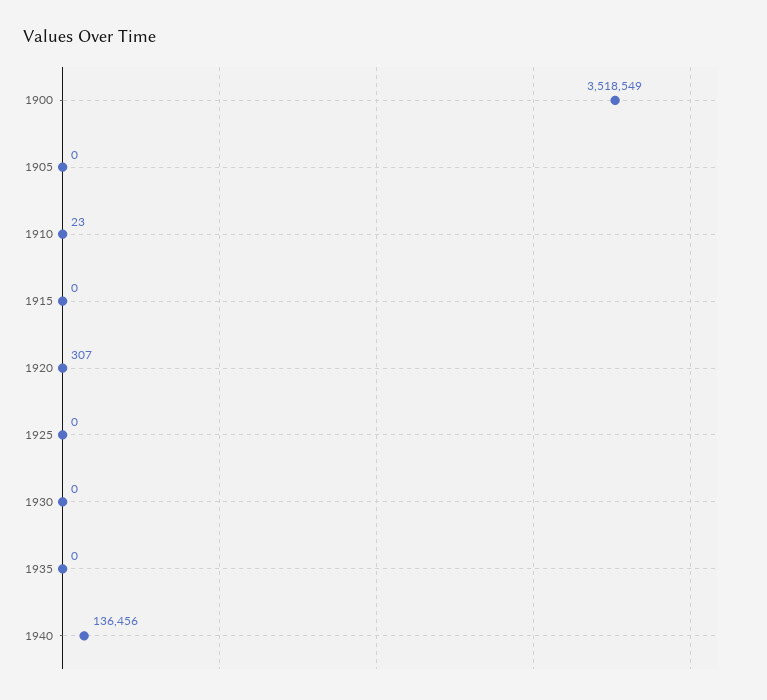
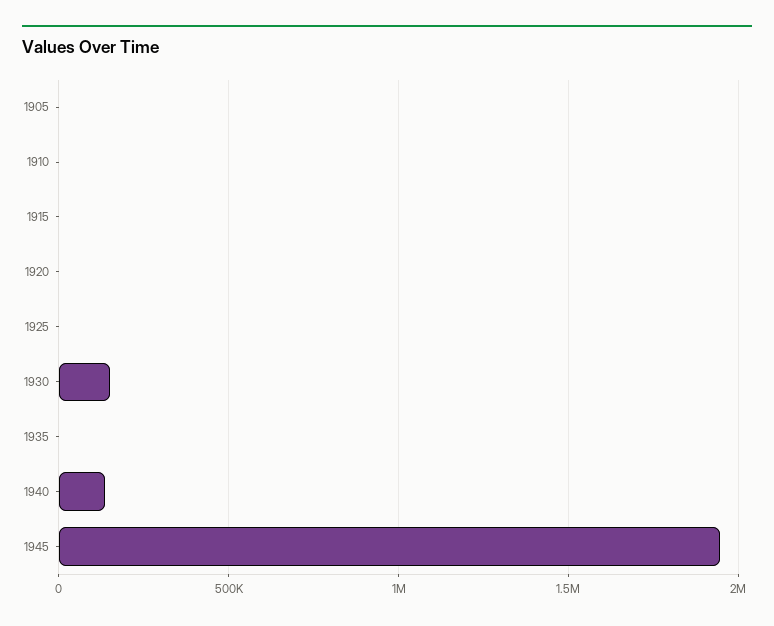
1900: 3518549 -> none
1930: 0 -> 150000
1945: none -> 1950000

